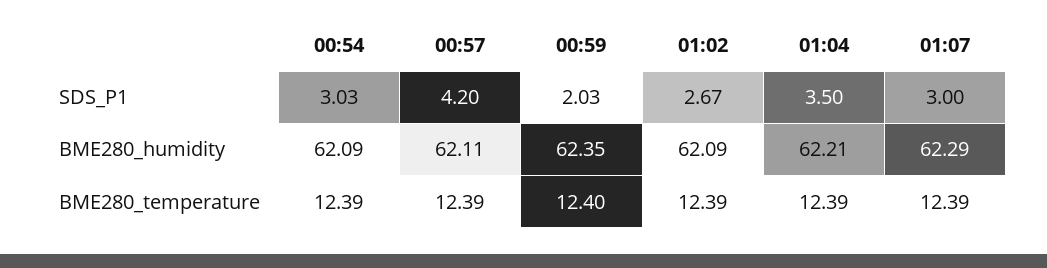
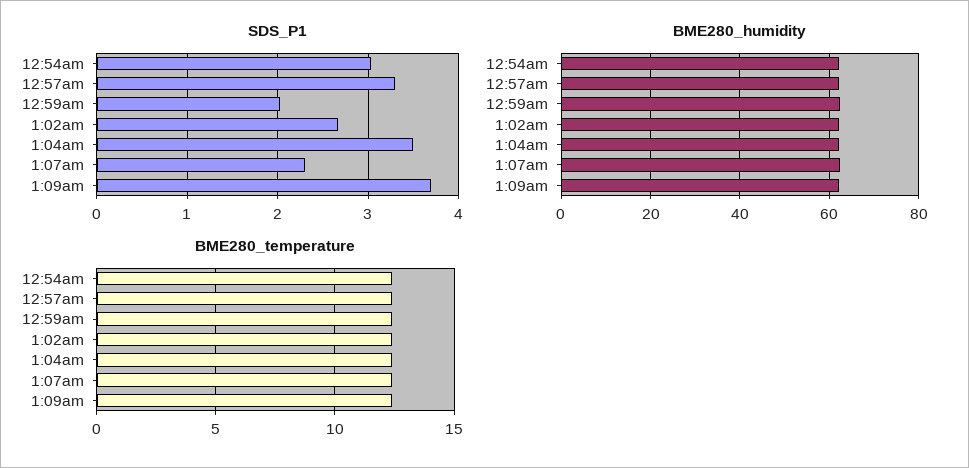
SDS_P1, 00:57: 4.2 -> 3.3
SDS_P1, 01:07: 3 -> 2.3
SDS_P1, 1:09am: none -> 3.7
BME280_humidity, 1:09am: none -> 62
BME280_temperature, 1:09am: none -> 12.5

